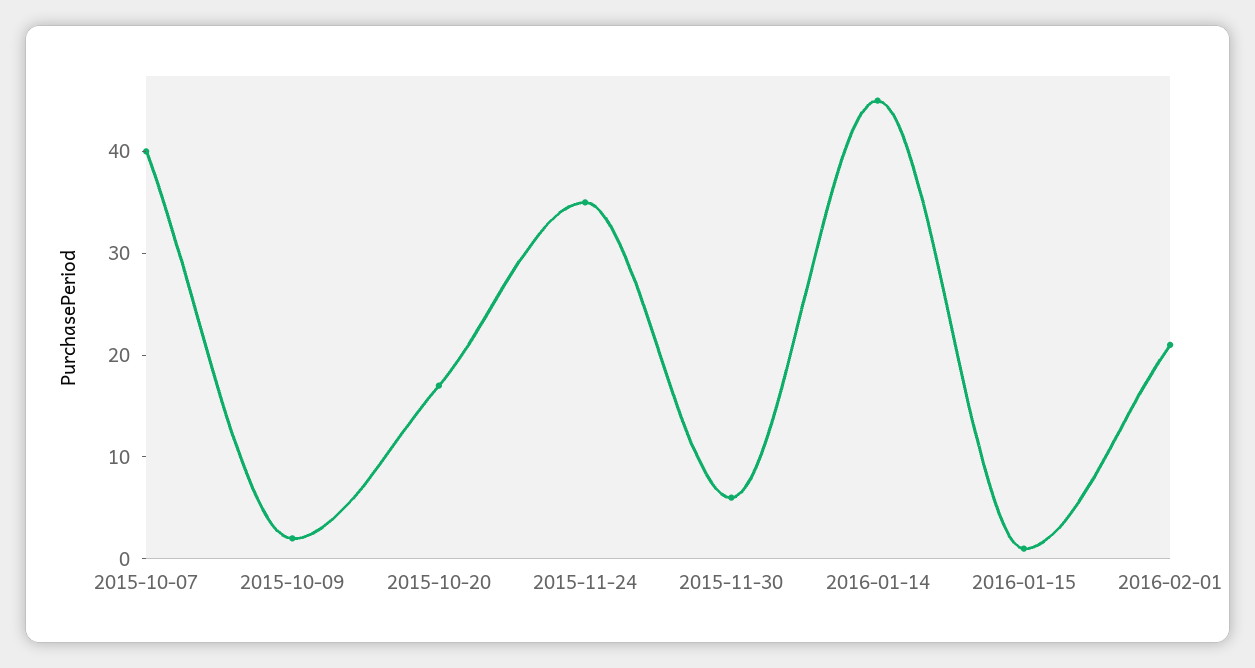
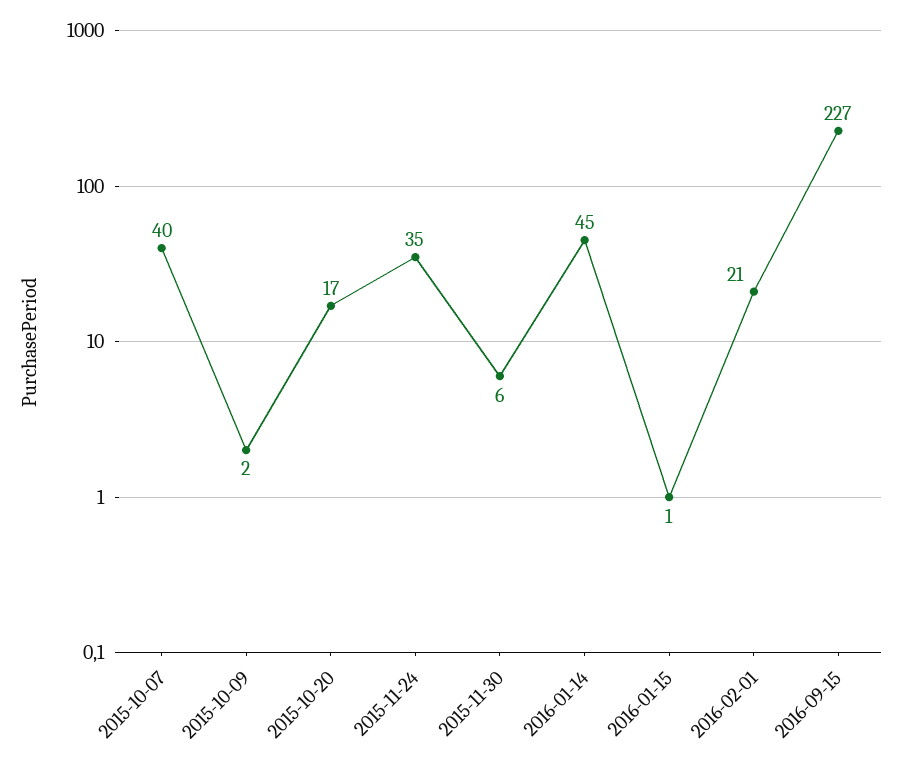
2016-09-15: none -> 227

